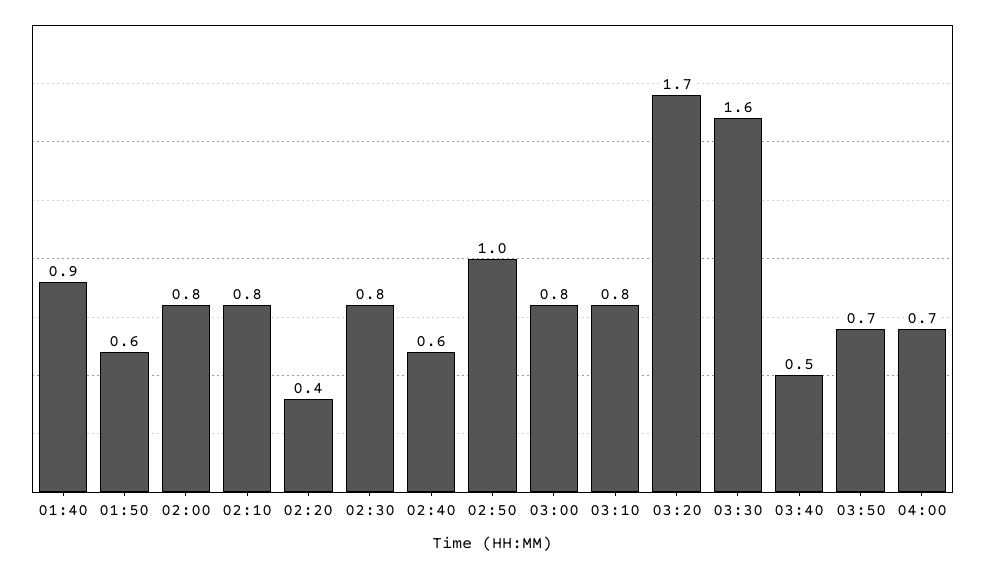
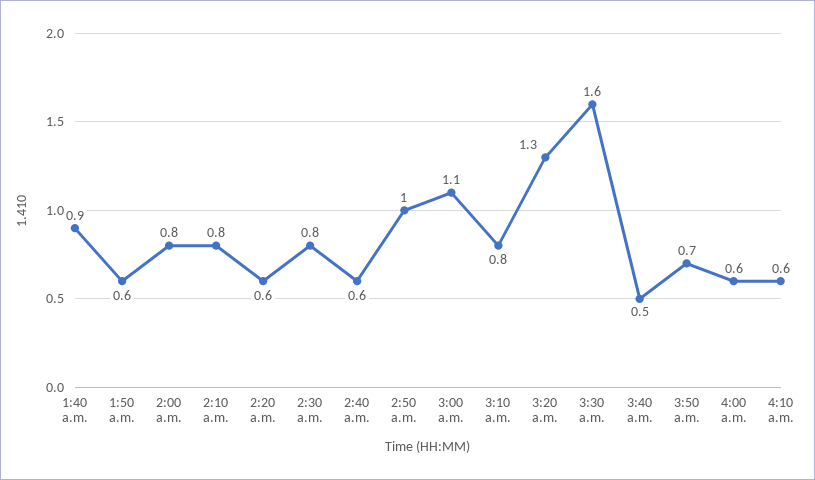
02:20: 0.4 -> 0.6
03:00: 0.8 -> 1.1
03:20: 1.7 -> 1.3
04:00: 0.7 -> 0.6
4:10 a.m.: none -> 0.6

